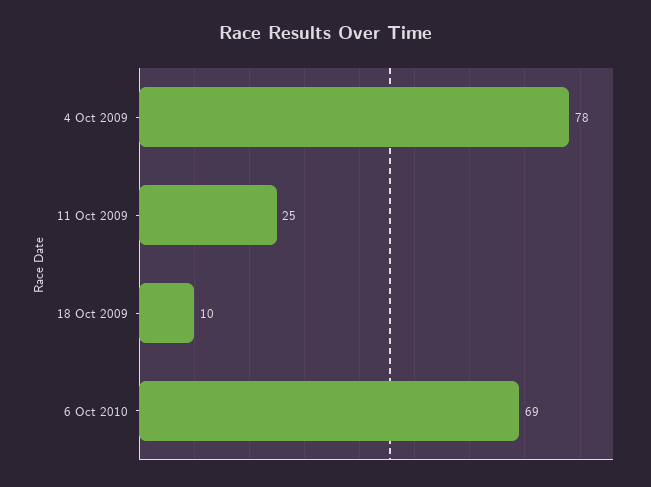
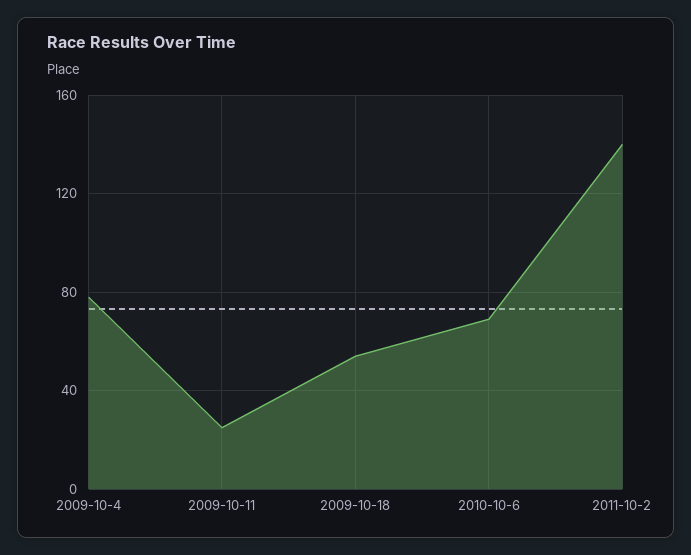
18 Oct 2009: 10 -> 55
2011-10-2: none -> 140

